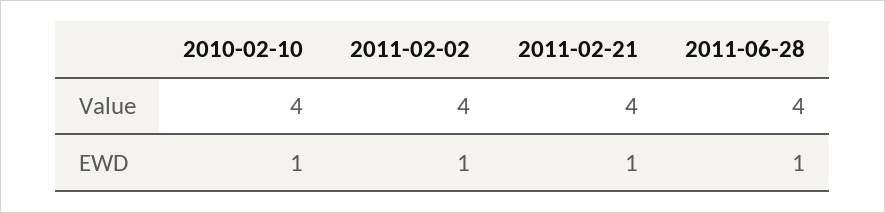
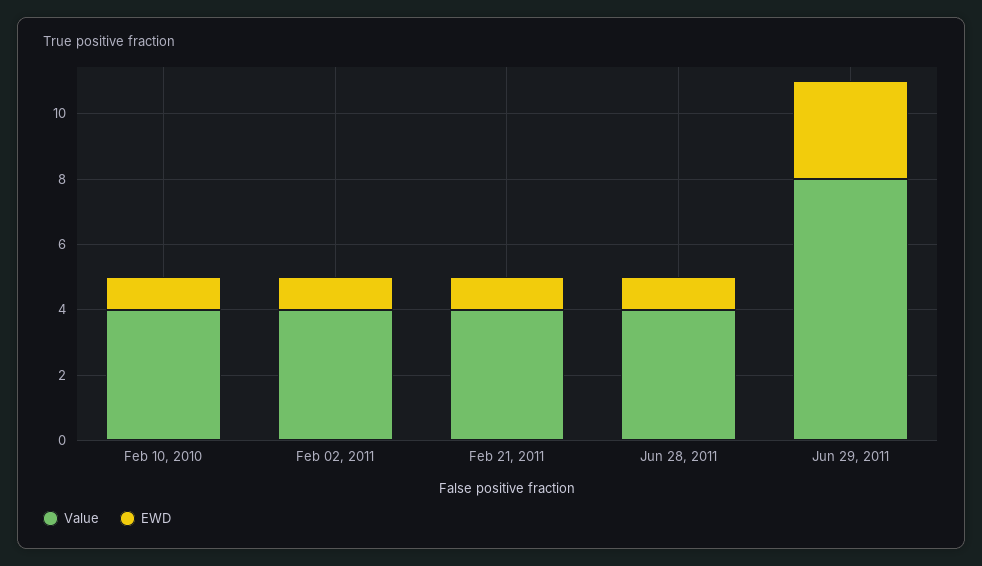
Value, Jun 29, 2011: none -> 8
EWD, Jun 29, 2011: none -> 3

